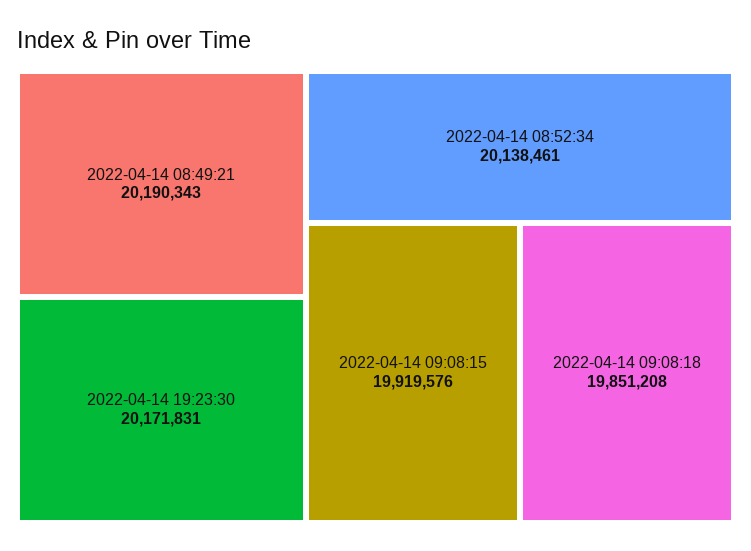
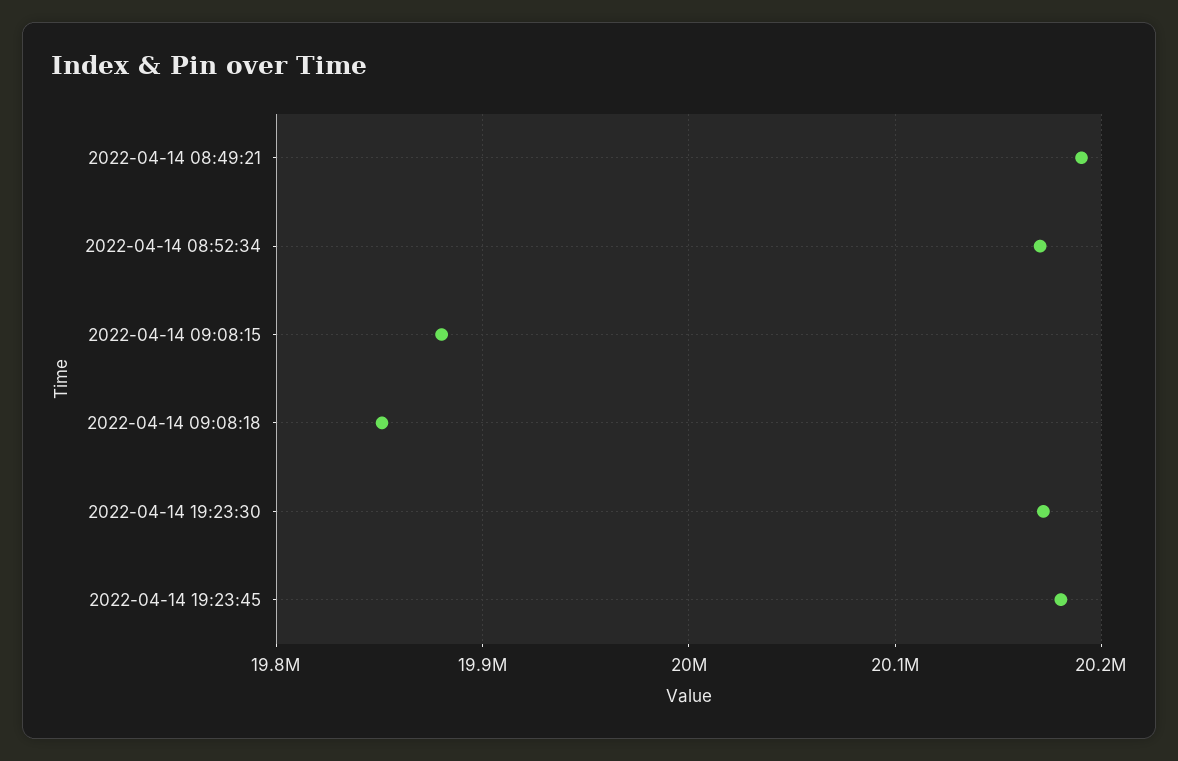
2022-04-14 08:52:34: 20138461 -> 20170000
2022-04-14 09:08:15: 19919576 -> 19880000
2022-04-14 19:23:45: none -> 20180000

